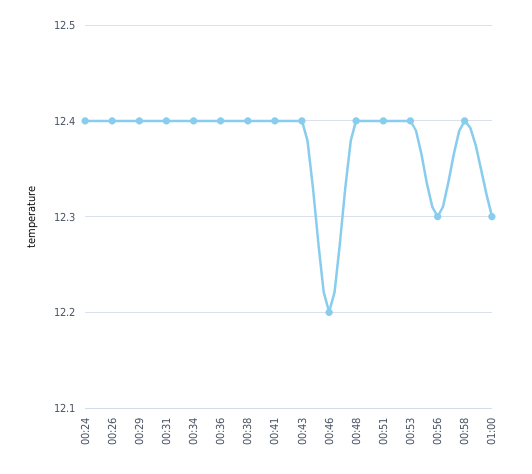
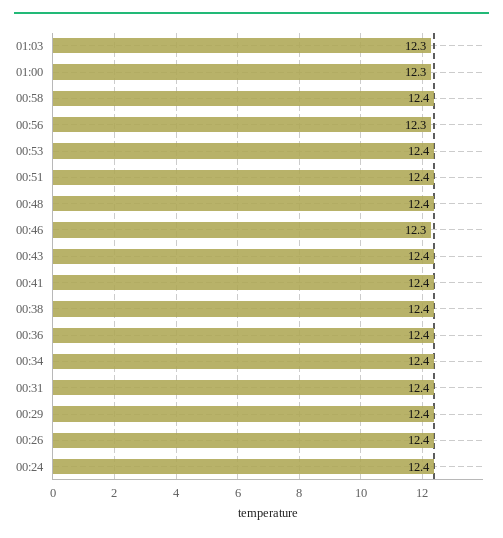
00:46: 12.2 -> 12.3
01:03: none -> 12.3

